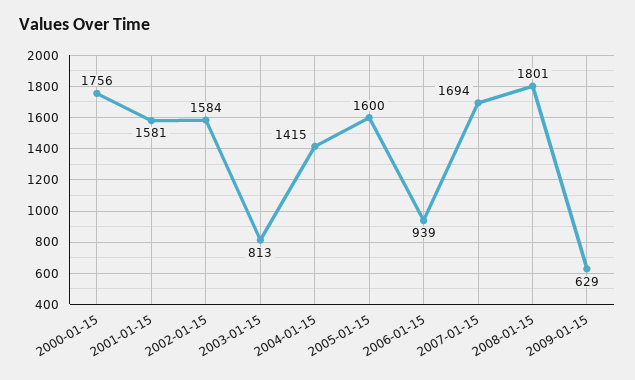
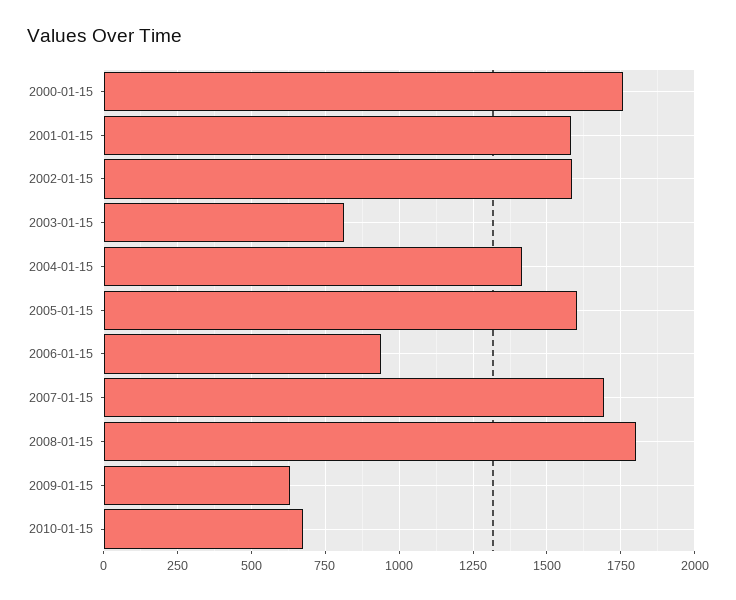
2010-01-15: none -> 675

